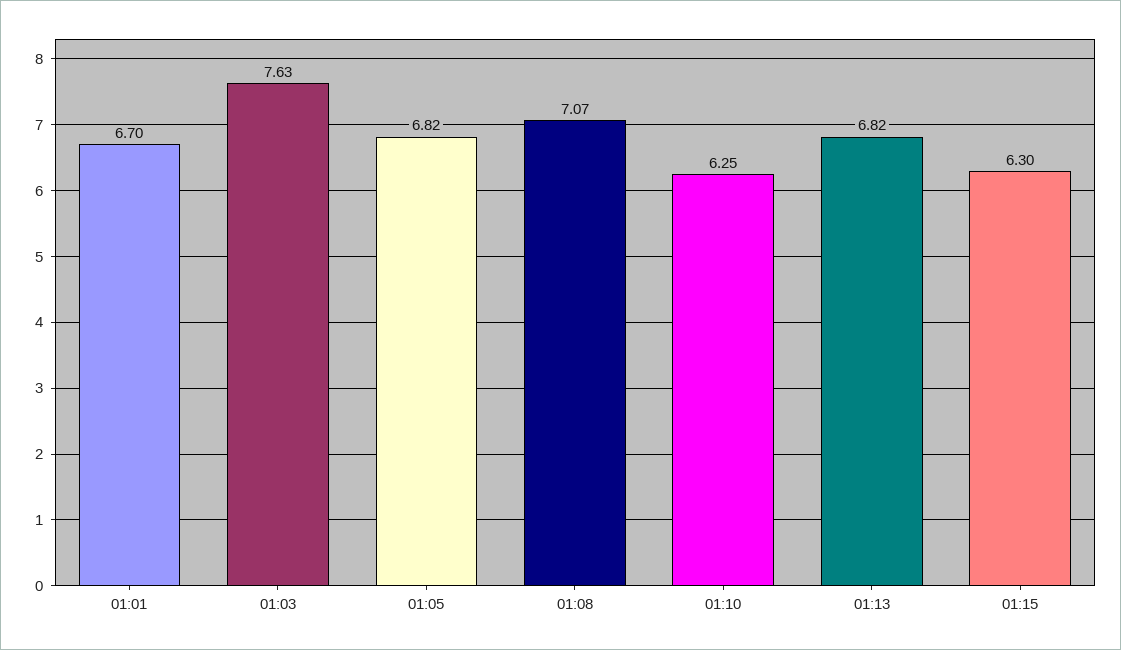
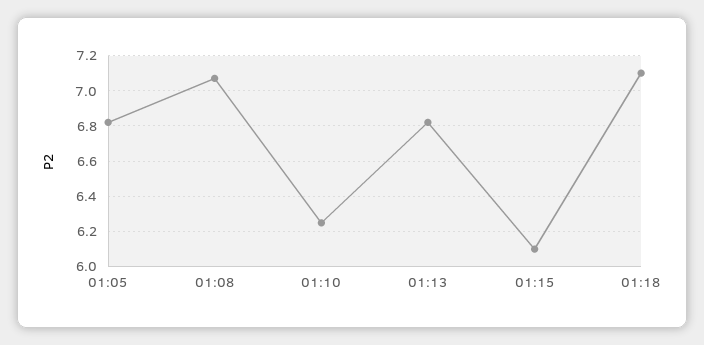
01:01: 6.7 -> none
01:03: 7.63 -> none
01:15: 6.3 -> 6.1
01:18: none -> 7.1

